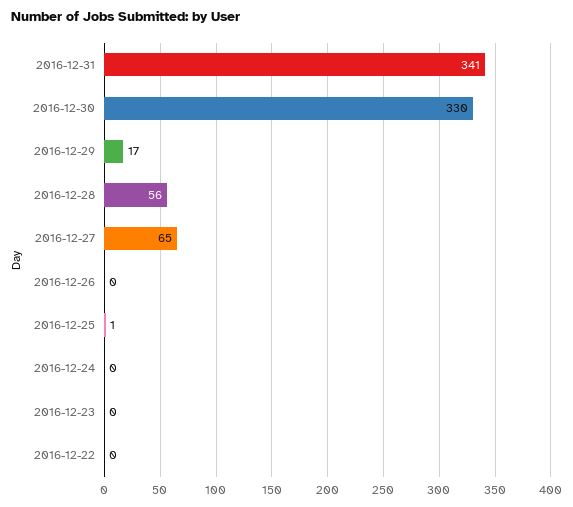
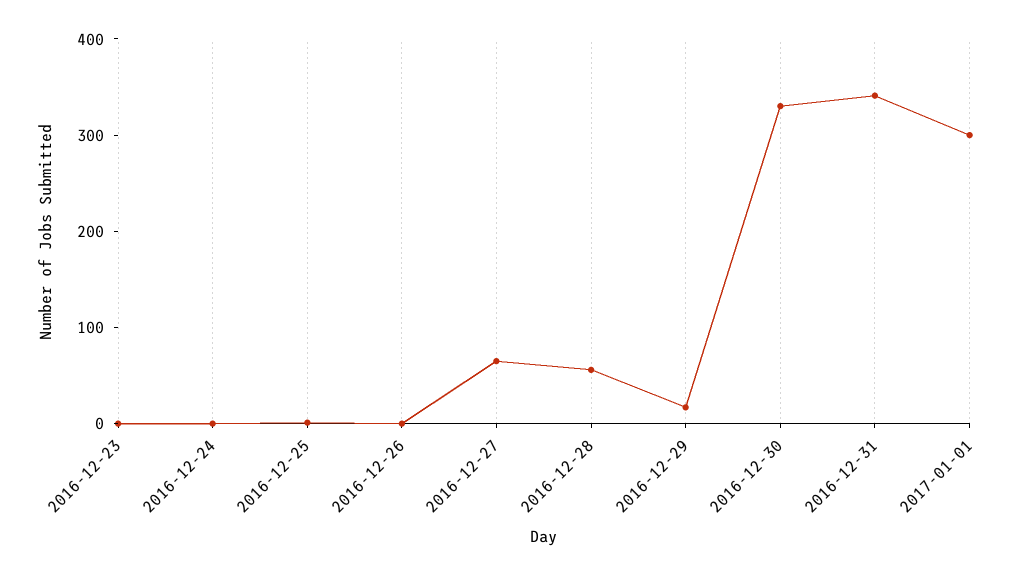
2016-12-22: 0 -> none
2017-01-01: none -> 300

